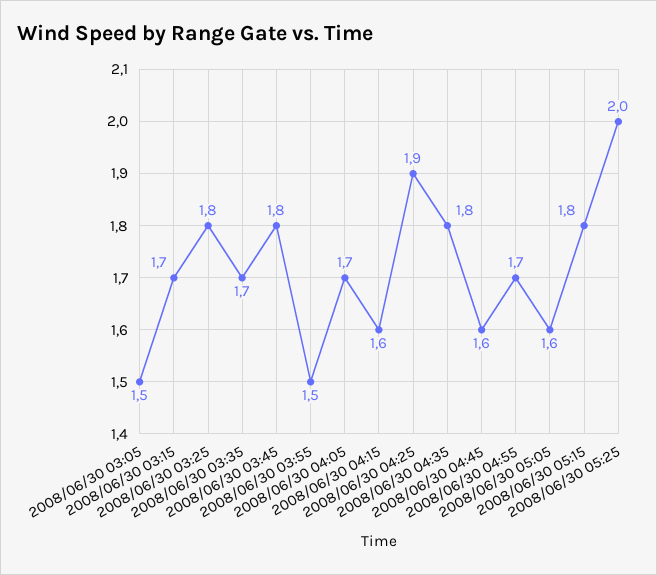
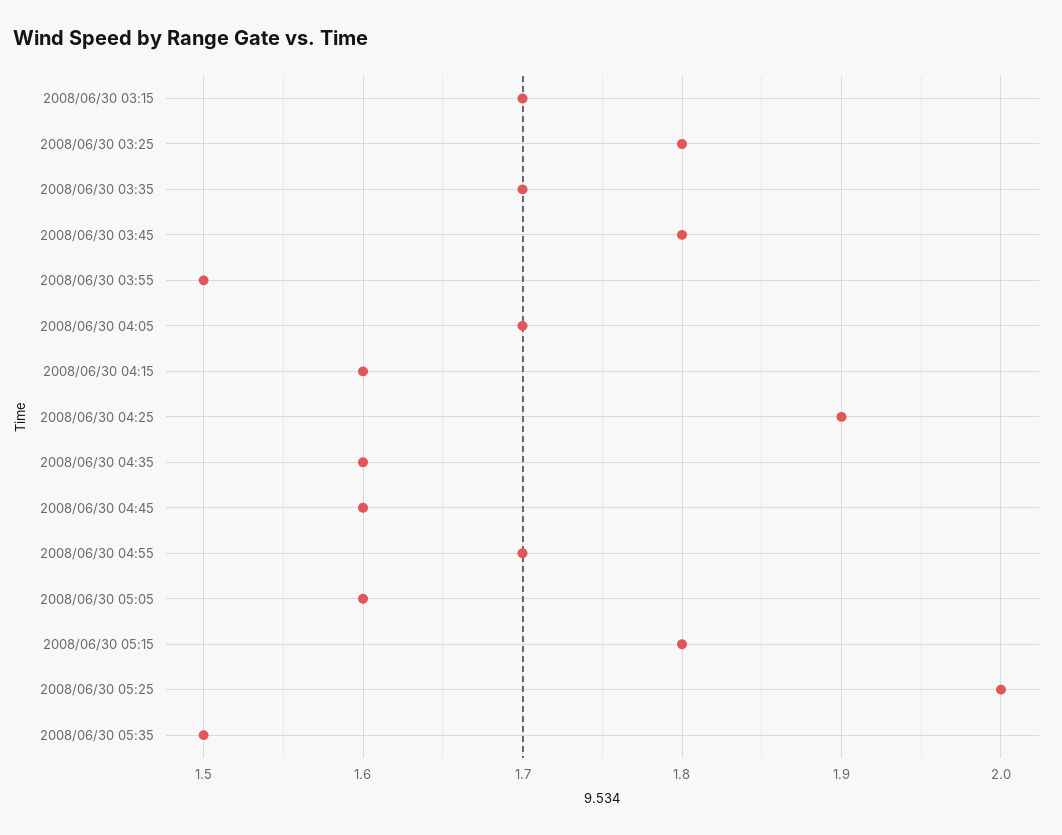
2008/06/30 03:05: 1.5 -> none
2008/06/30 04:35: 1.8 -> 1.6
2008/06/30 05:35: none -> 1.5

